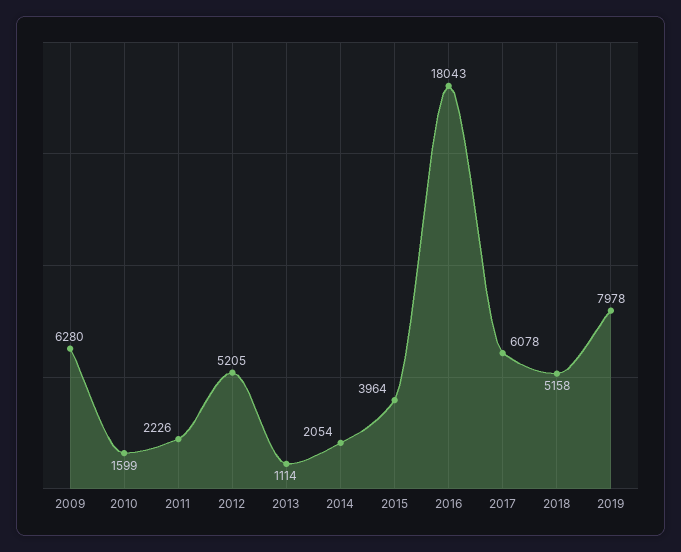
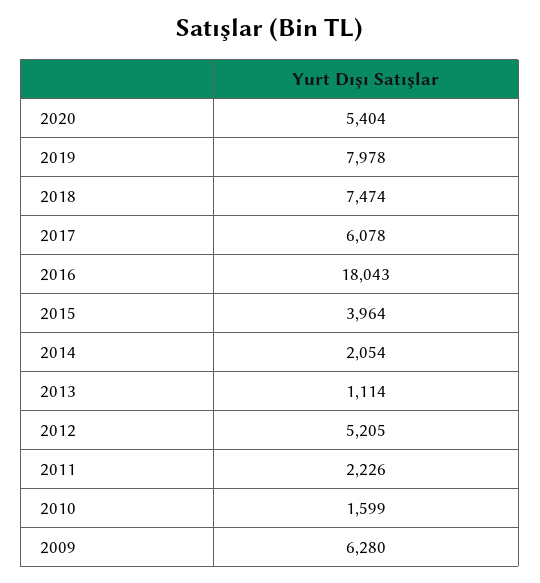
2018: 5158 -> 7474
2020: none -> 5404

